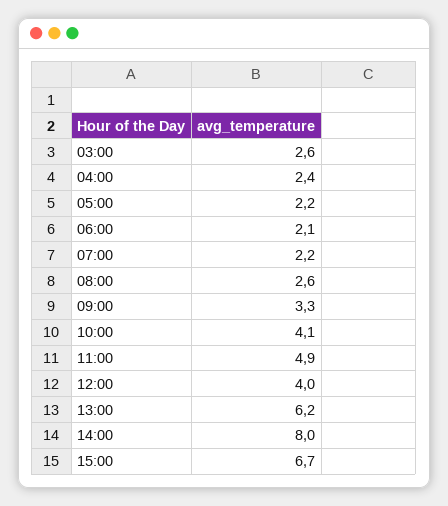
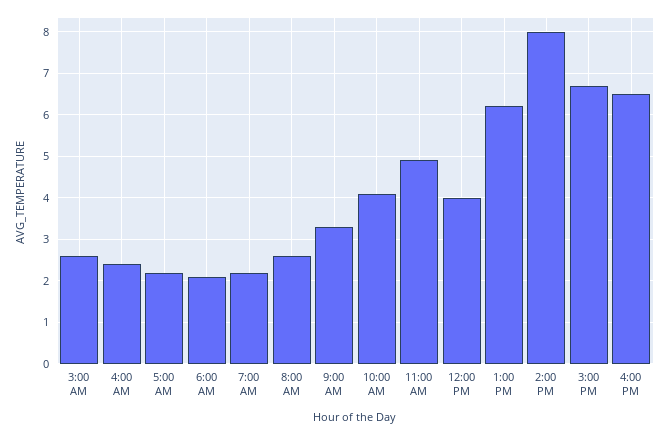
4:00 PM: none -> 6.5

